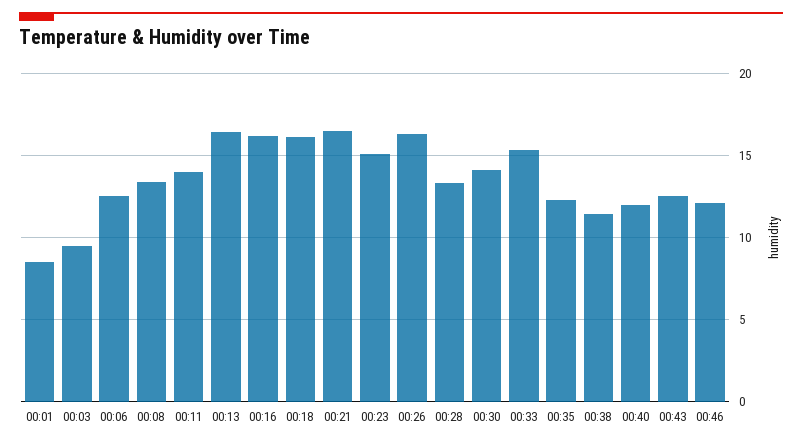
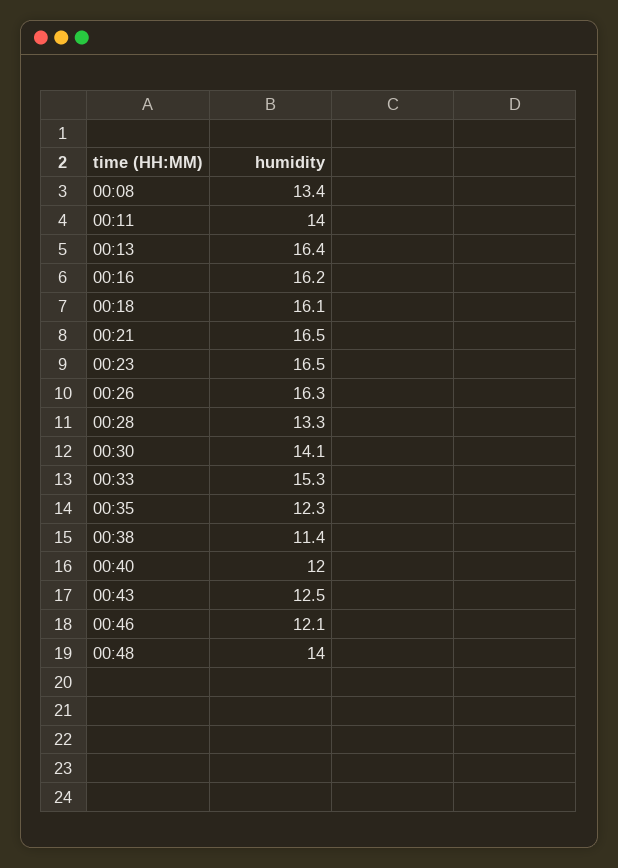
00:01: 8.5 -> none
00:03: 9.5 -> none
00:06: 12.5 -> none
00:23: 15 -> 16.5
00:48: none -> 14

